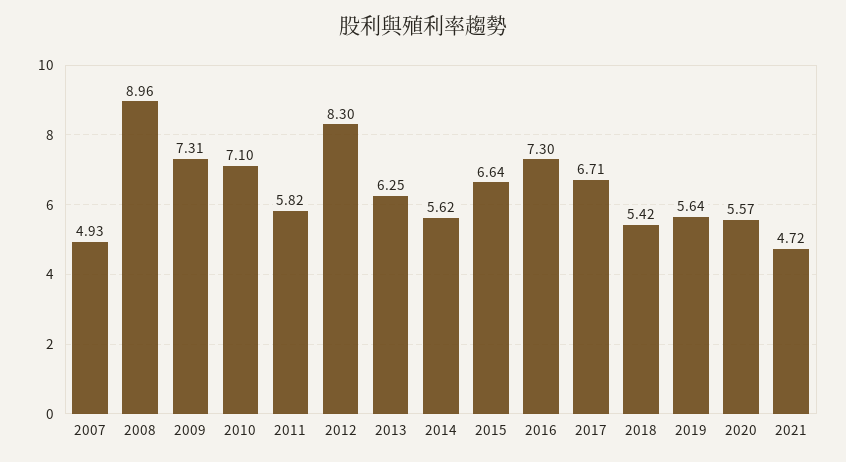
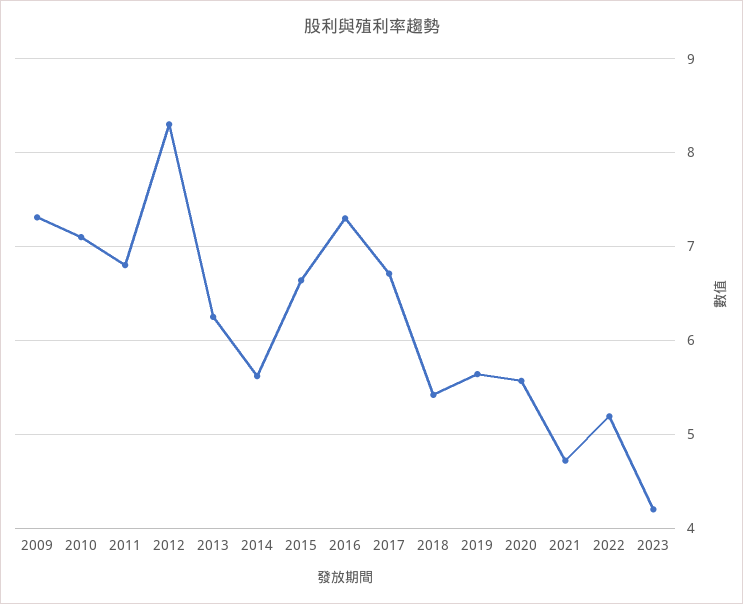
2007: 4.93 -> none
2008: 8.96 -> none
2011: 5.82 -> 6.8
2022: none -> 5.2
2023: none -> 4.2

